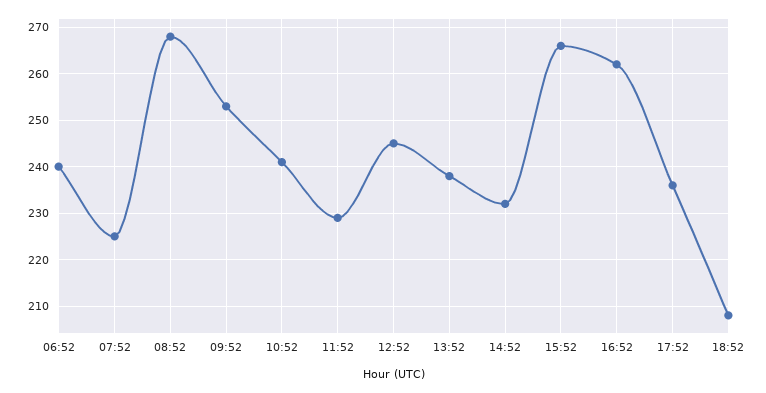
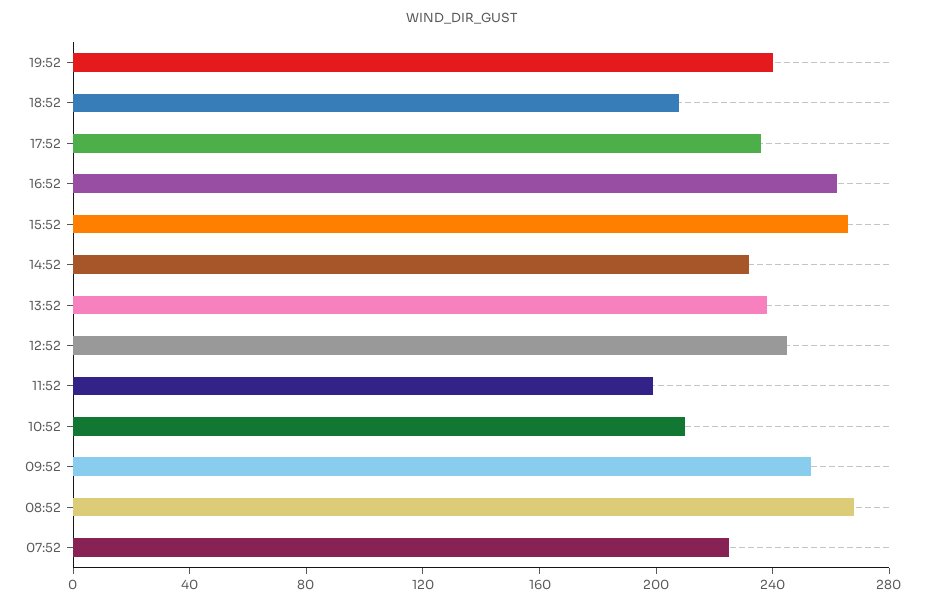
06:52: 240 -> none
10:52: 240 -> 210
11:52: 230 -> 200
19:52: none -> 240

